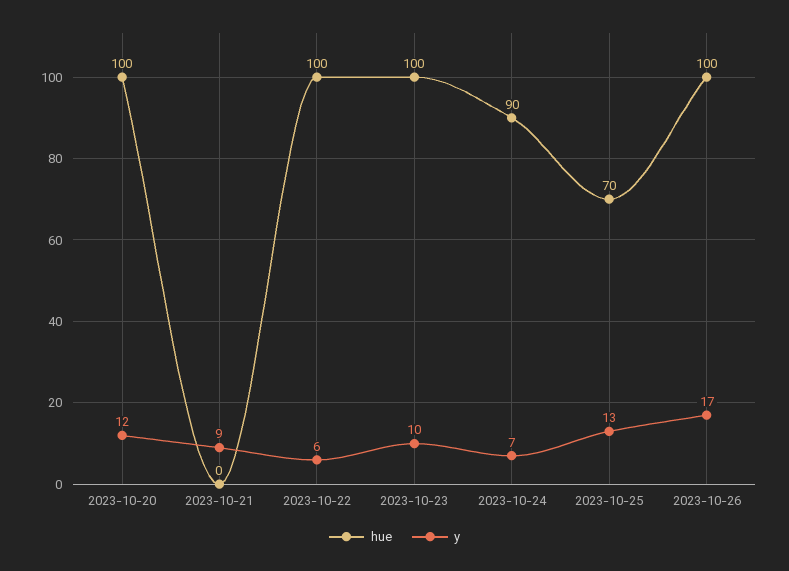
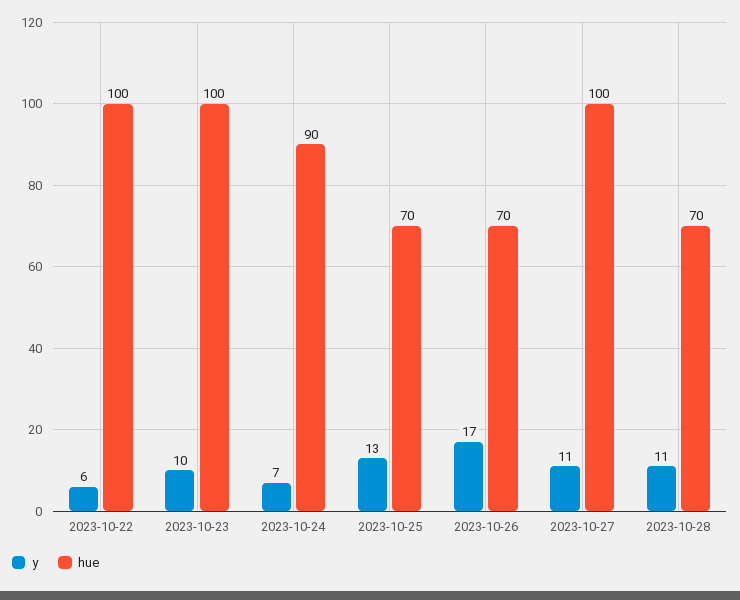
hue, 2023-10-20: 100 -> none
y, 2023-10-20: 12 -> none
hue, 2023-10-21: 0 -> none
y, 2023-10-21: 9 -> none
hue, 2023-10-26: 100 -> 70
y, 2023-10-27: none -> 11
hue, 2023-10-27: none -> 100
y, 2023-10-28: none -> 11
hue, 2023-10-28: none -> 70

